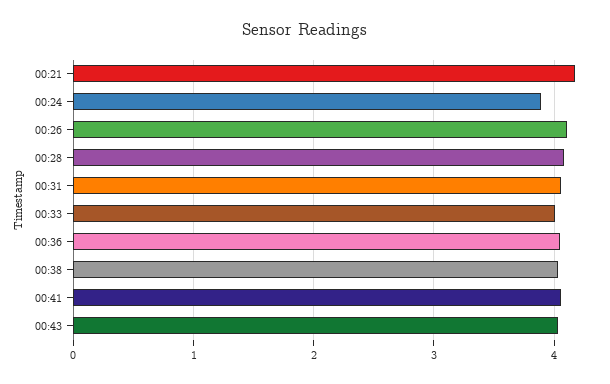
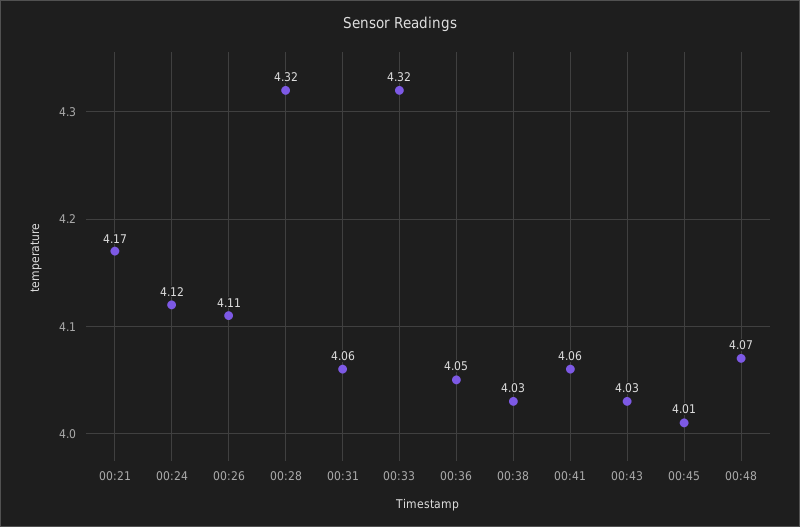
00:24: 3.9 -> 4.12
00:28: 4.1 -> 4.32
00:33: 4 -> 4.32
00:45: none -> 4.01
00:48: none -> 4.07

